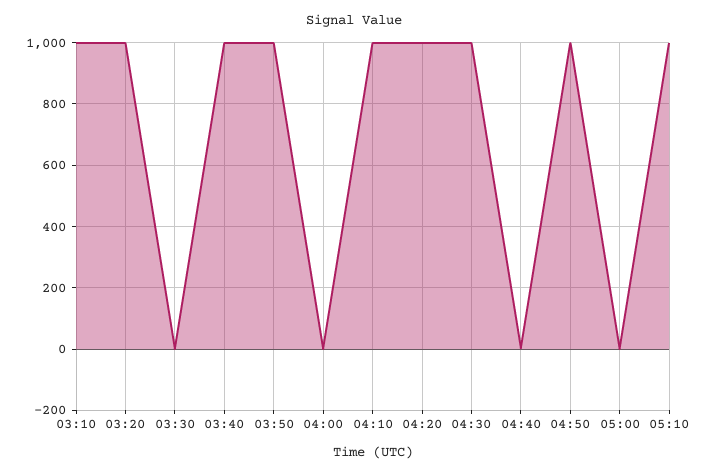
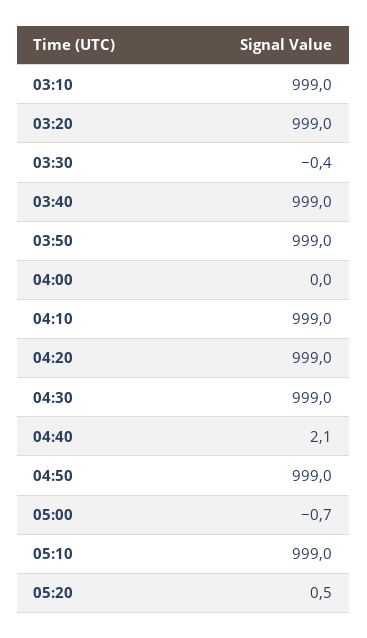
05:20: none -> 0.5

